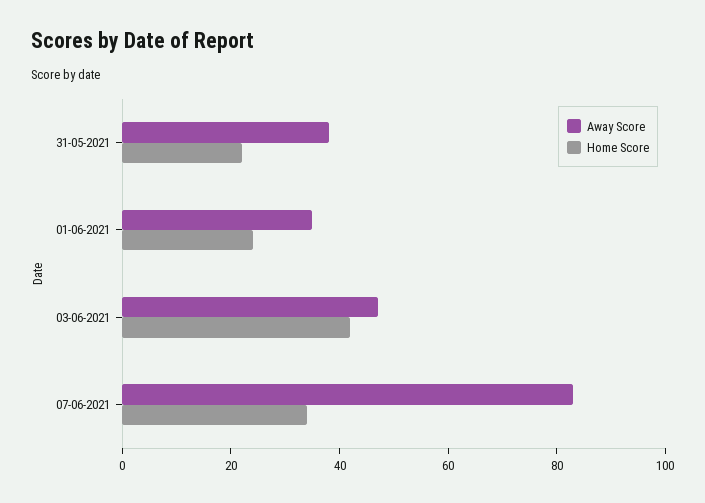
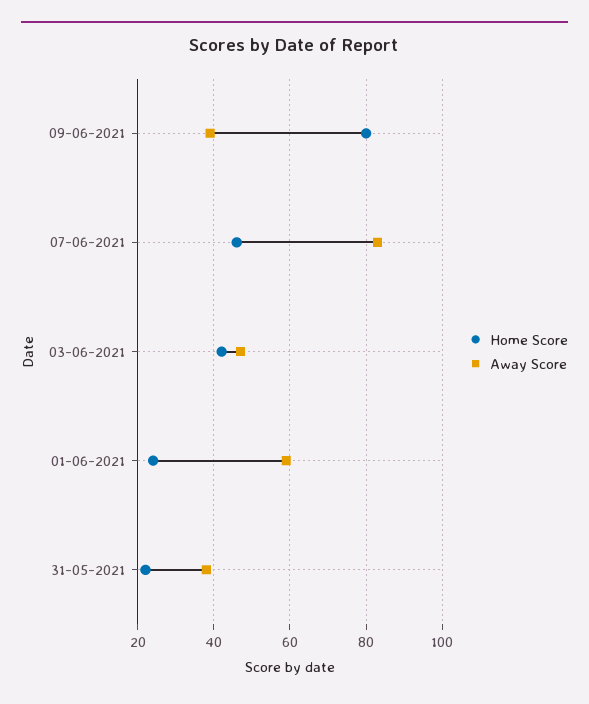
Away Score, 01-06-2021: 35 -> 60
Home Score, 07-06-2021: 35 -> 45
Home Score, 09-06-2021: none -> 80
Away Score, 09-06-2021: none -> 40

